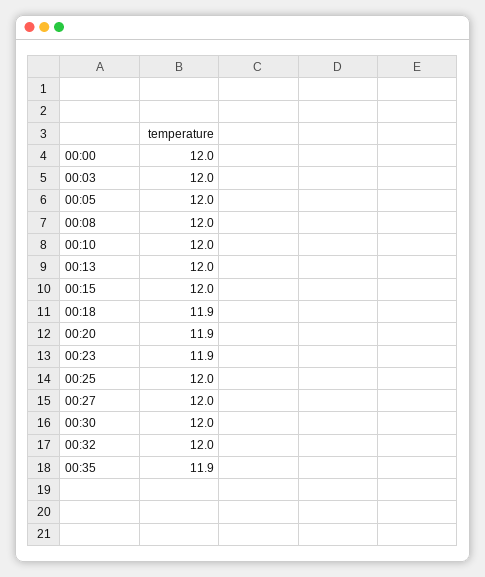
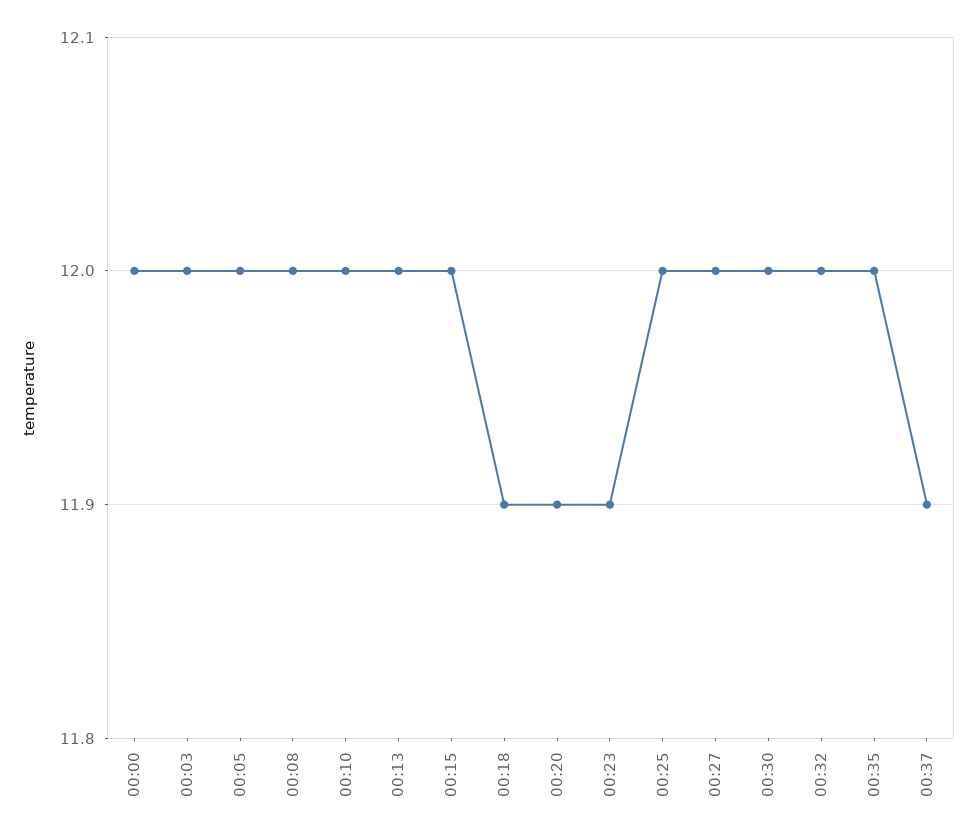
00:35: 11.9 -> 12
00:37: none -> 11.9

